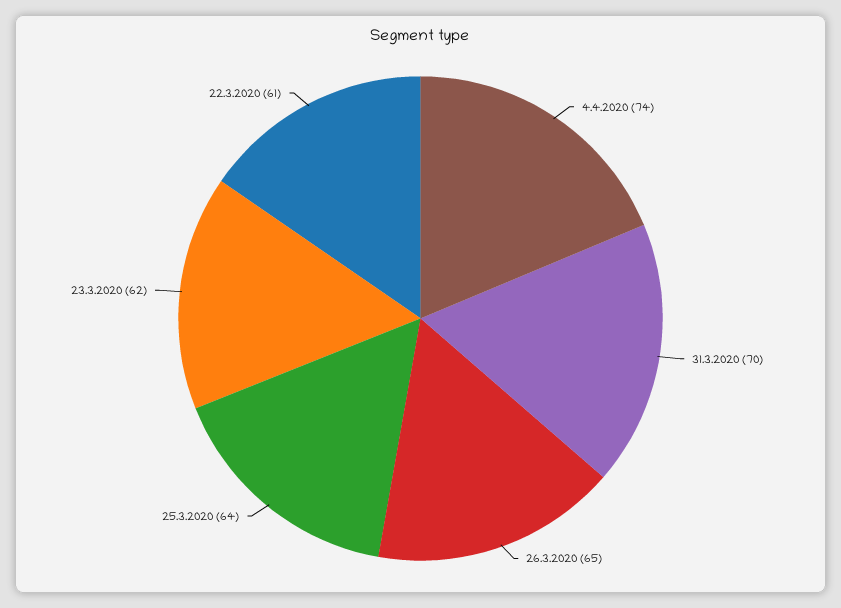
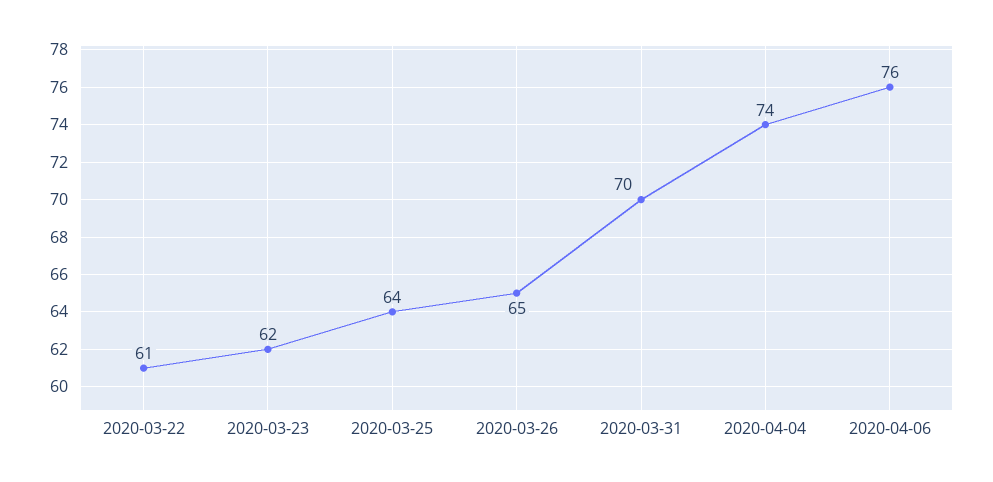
2020-04-06: none -> 76

